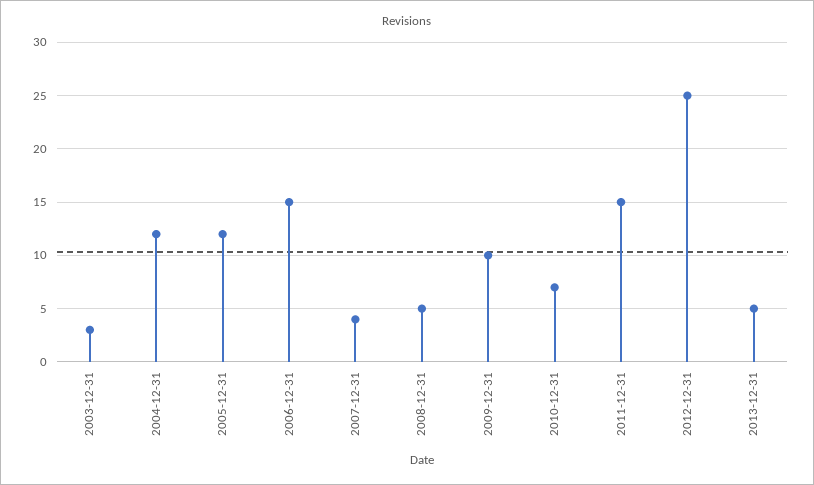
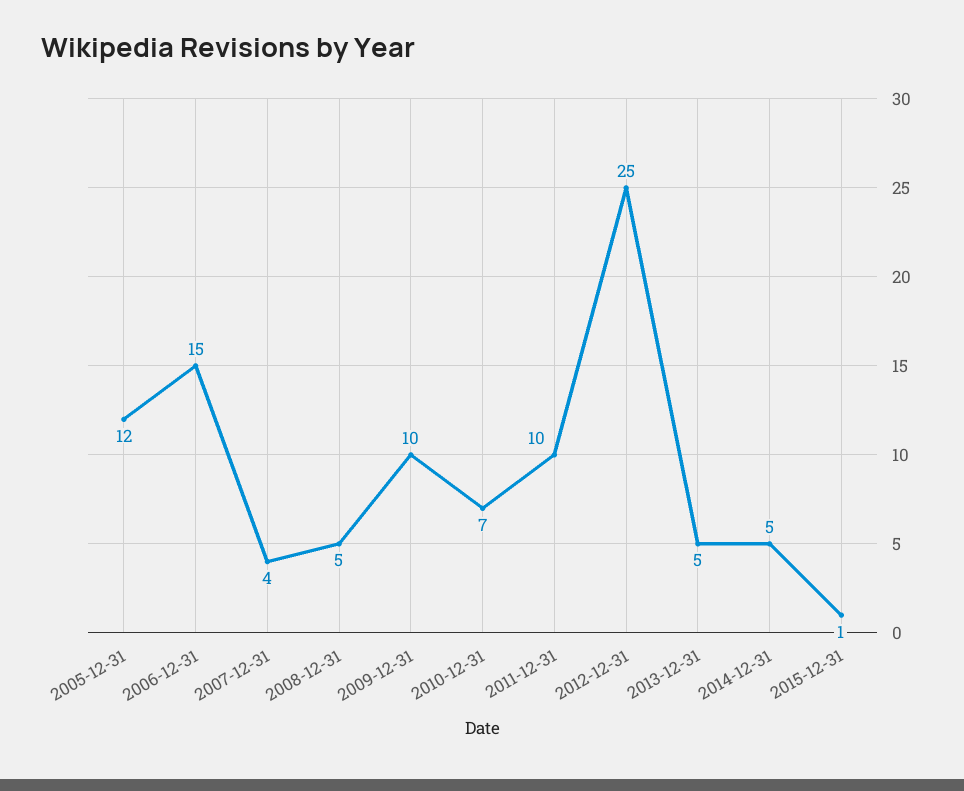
2003-12-31: 3 -> none
2004-12-31: 12 -> none
2011-12-31: 15 -> 10
2014-12-31: none -> 5
2015-12-31: none -> 1

